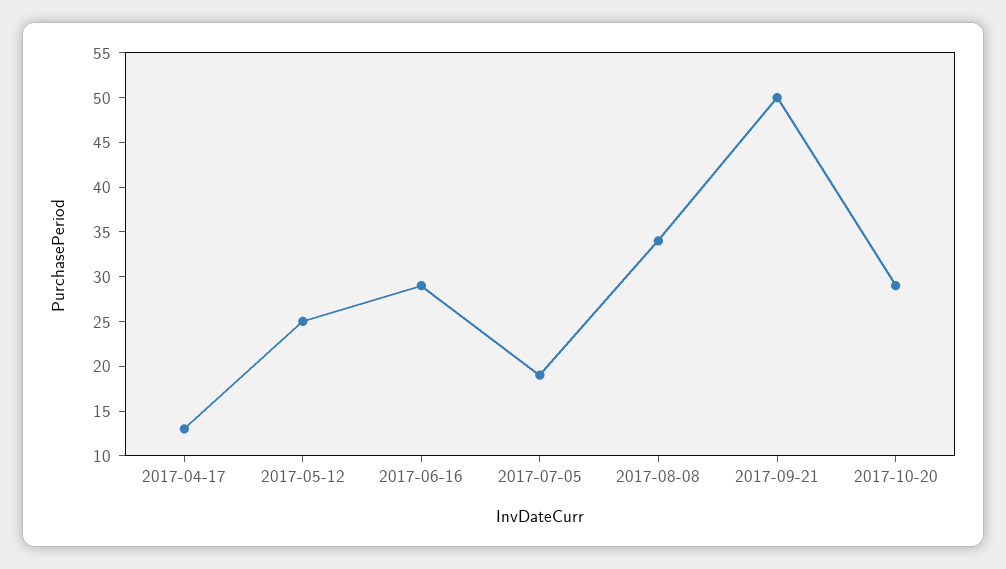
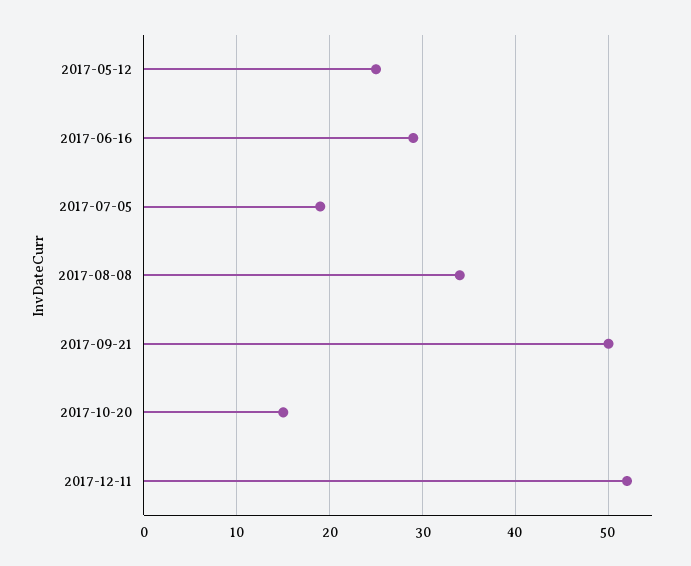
2017-04-17: 13 -> none
2017-10-20: 29 -> 15
2017-12-11: none -> 52

